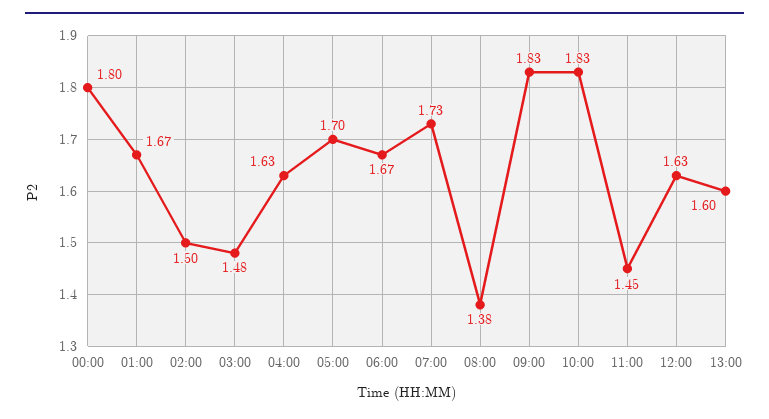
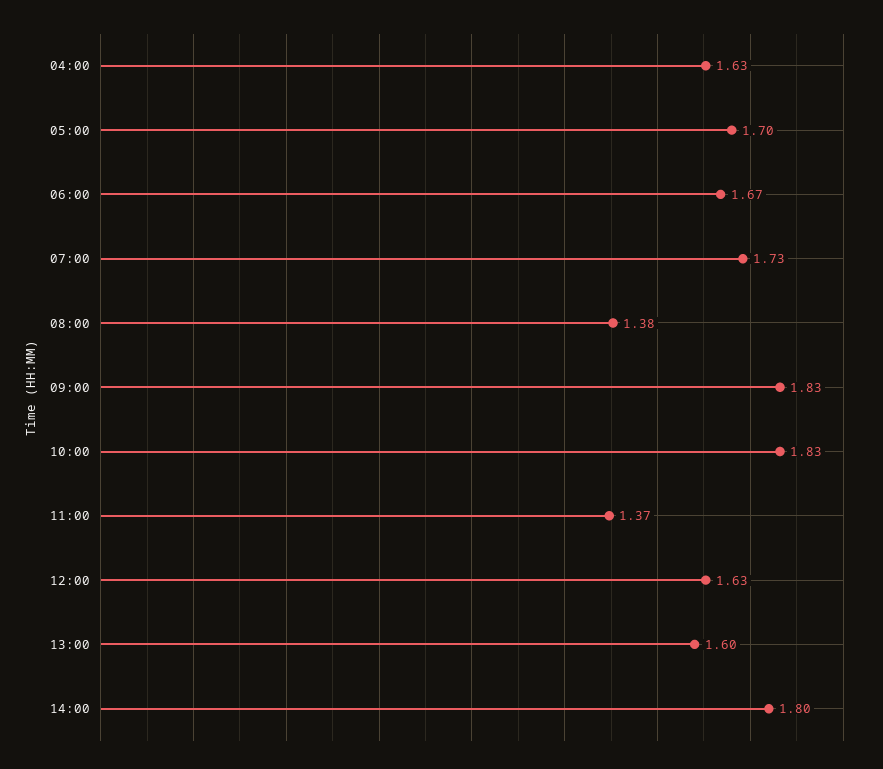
00:00: 1.8 -> none
01:00: 1.67 -> none
02:00: 1.5 -> none
03:00: 1.48 -> none
11:00: 1.45 -> 1.37
14:00: none -> 1.8

